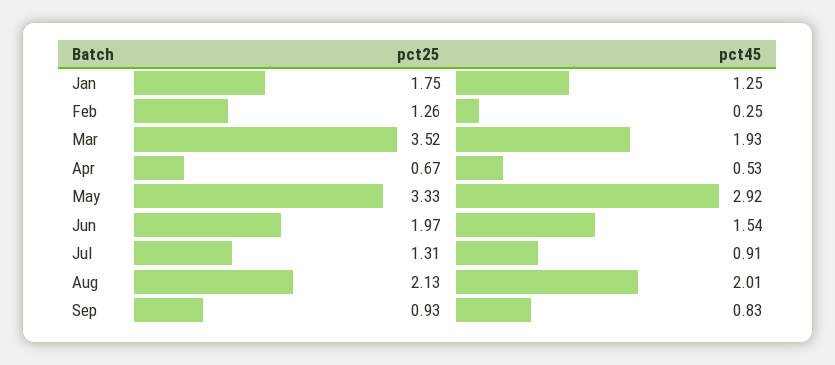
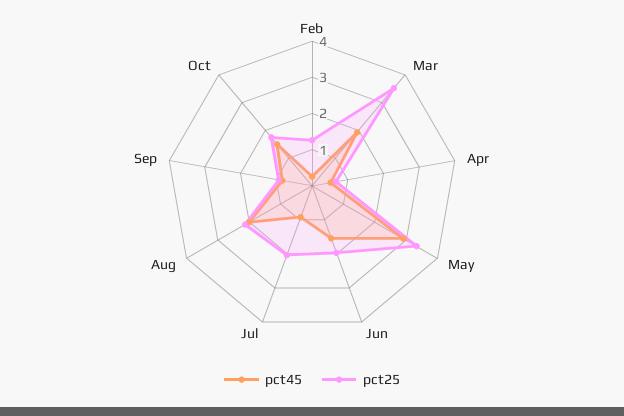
pct25, Jan: 1.75 -> none
pct45, Jan: 1.25 -> none
pct25, Jul: 1.31 -> 2
pct45, Oct: none -> 1.5
pct25, Oct: none -> 1.75

